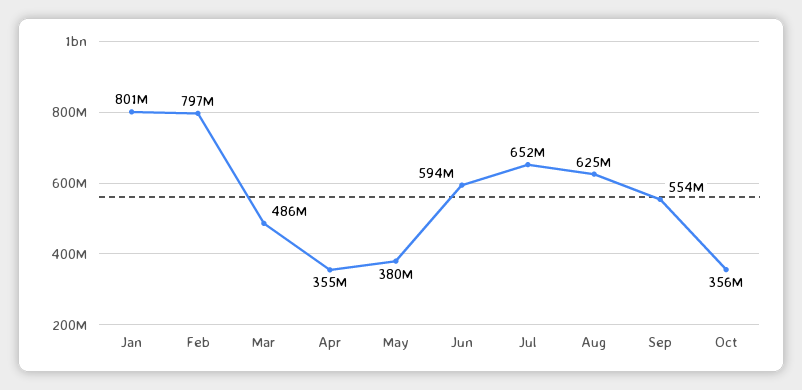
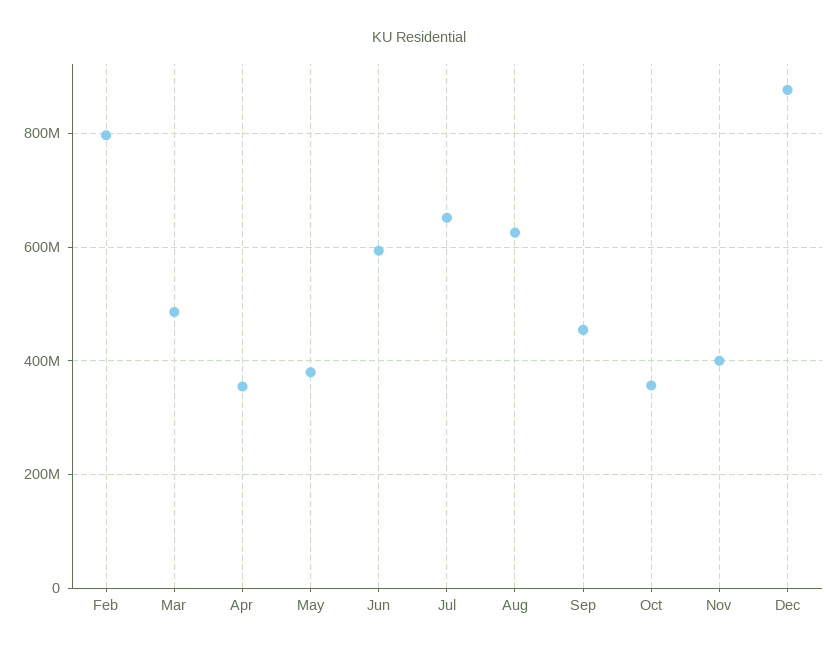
Jan: 801000000 -> none
Sep: 554000000 -> 460000000
Nov: none -> 400000000
Dec: none -> 880000000

